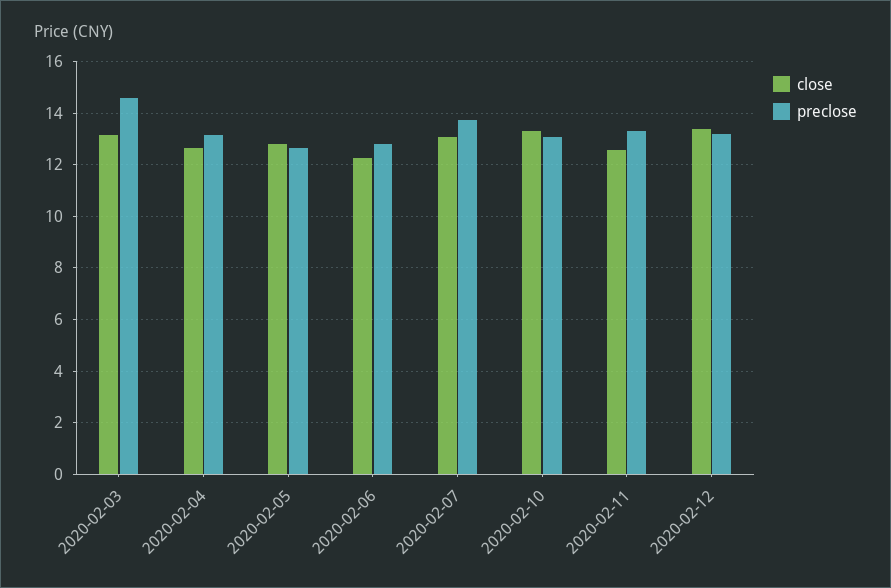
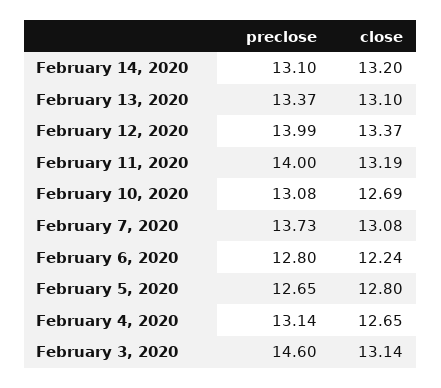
close, 2020-02-10: 13.25 -> 12.69
close, 2020-02-11: 12.5 -> 13.19
preclose, 2020-02-11: 13.25 -> 14
preclose, 2020-02-12: 13.25 -> 13.99
preclose, February 14, 2020: none -> 13.1
close, February 14, 2020: none -> 13.2
preclose, February 13, 2020: none -> 13.37
close, February 13, 2020: none -> 13.1

